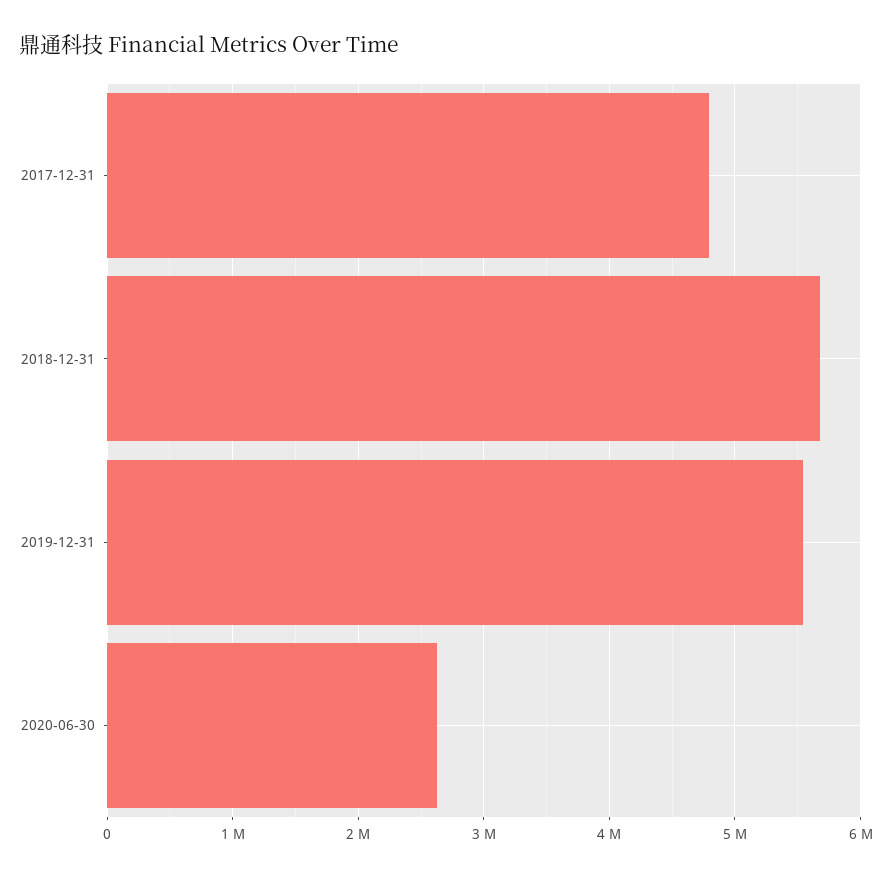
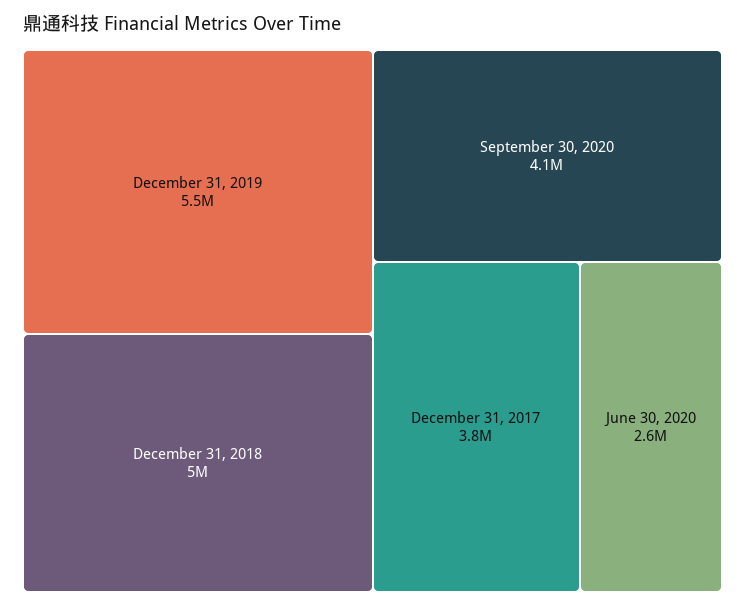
2017-12-31: 4800000 -> 3800000
2018-12-31: 5700000 -> 5000000
September 30, 2020: none -> 4100000

